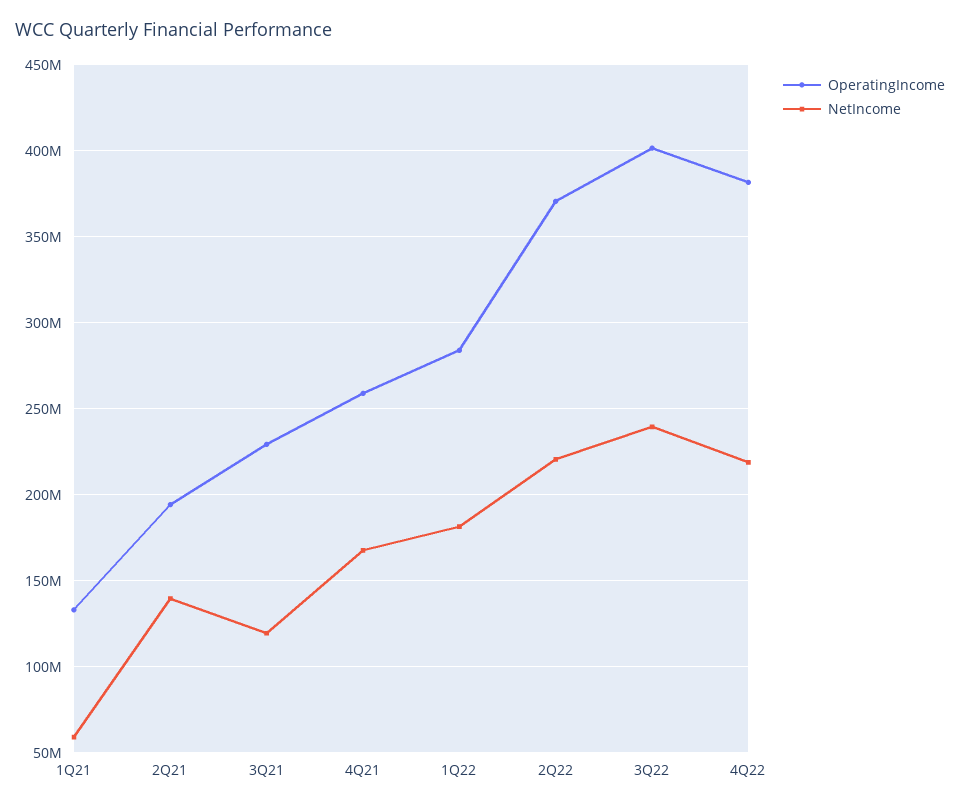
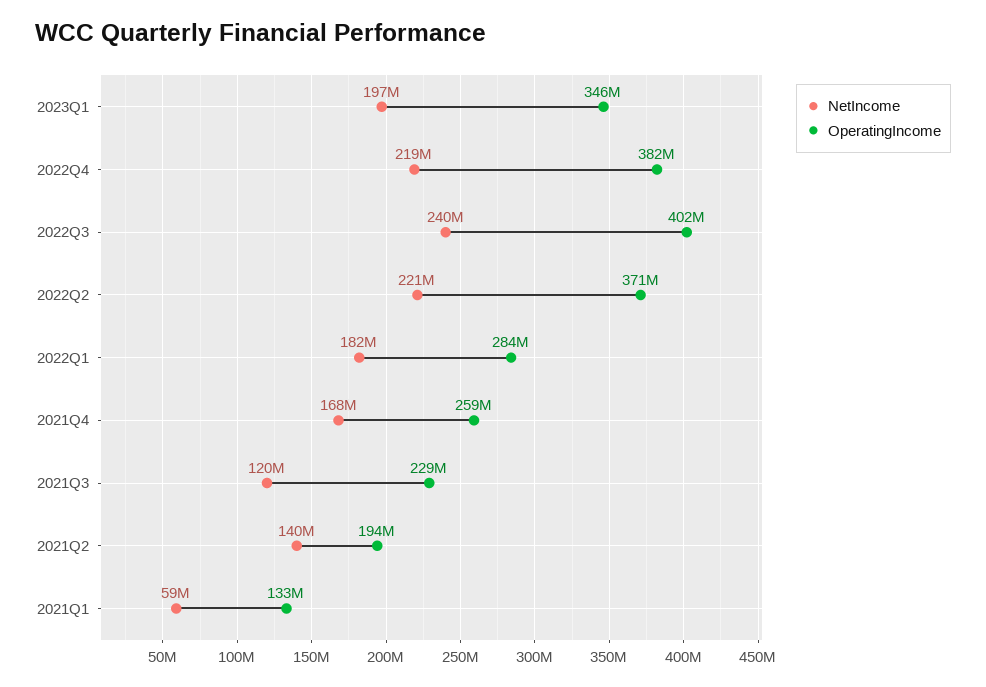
NetIncome, 2023Q1: none -> 197000000
OperatingIncome, 2023Q1: none -> 346000000

